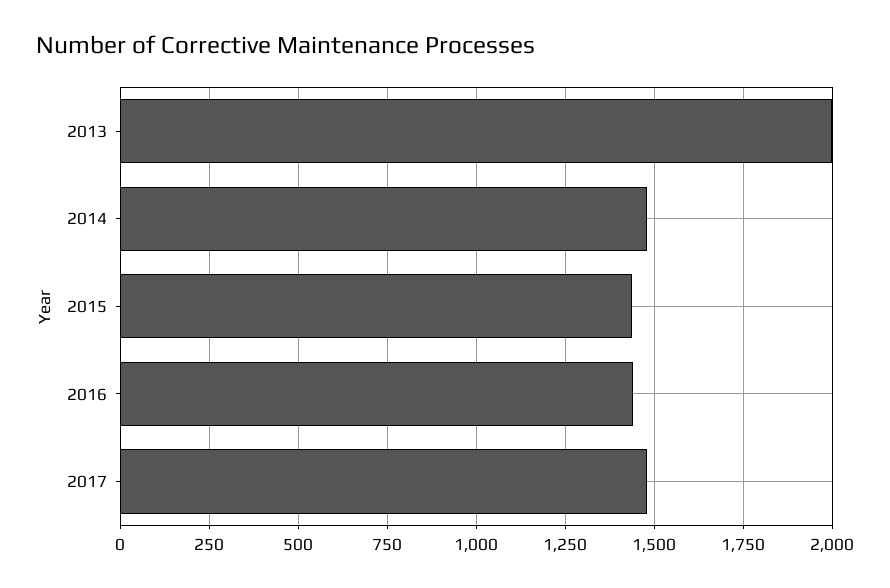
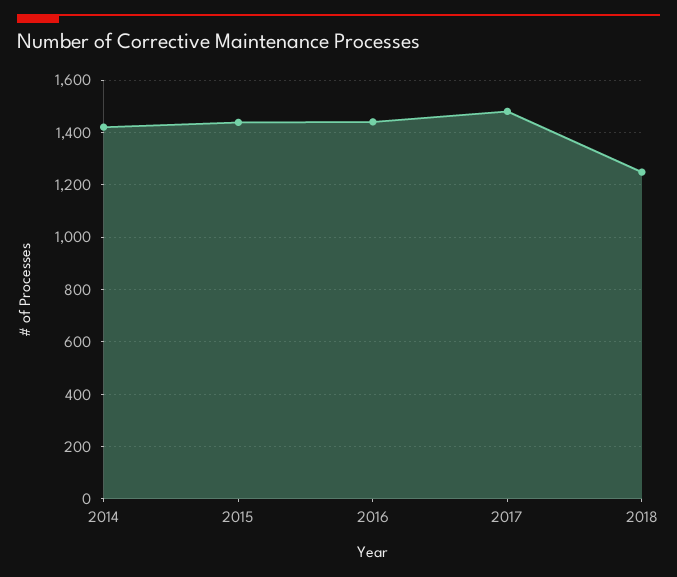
2013: 2000 -> none
2014: 1475 -> 1425
2018: none -> 1250

